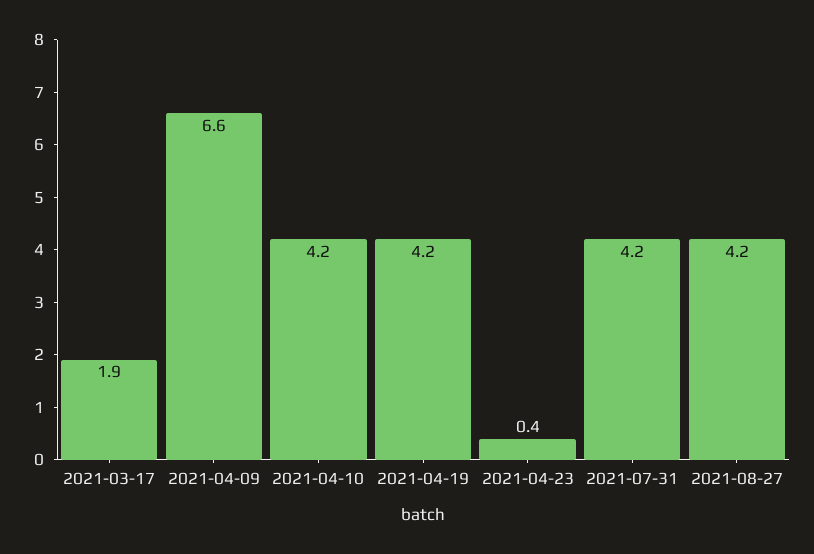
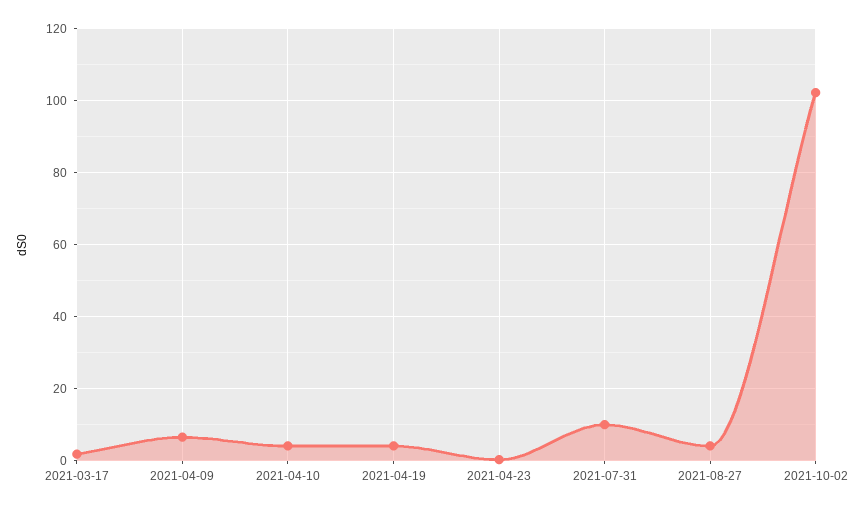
2021-07-31: 4.2 -> 10
2021-10-02: none -> 102

